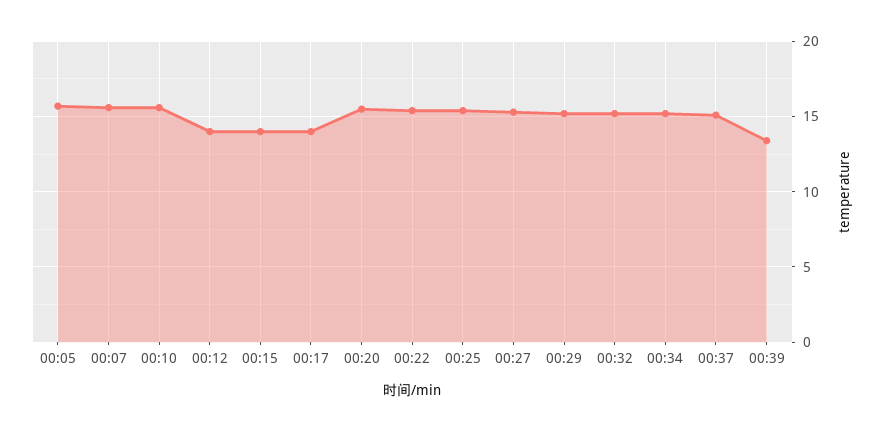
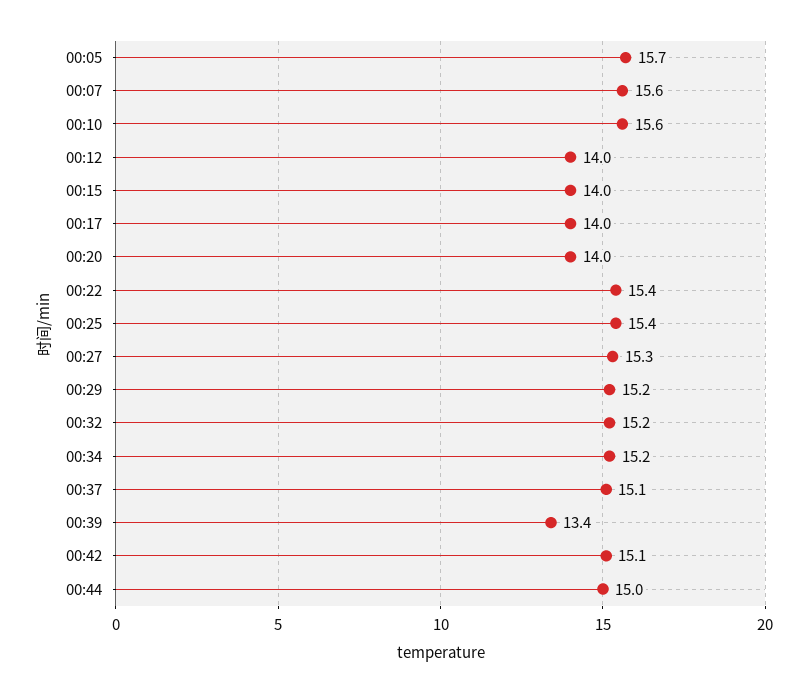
00:20: 15.5 -> 14
00:42: none -> 15.1
00:44: none -> 15

